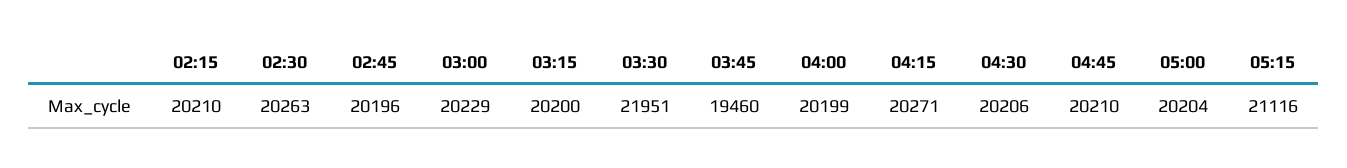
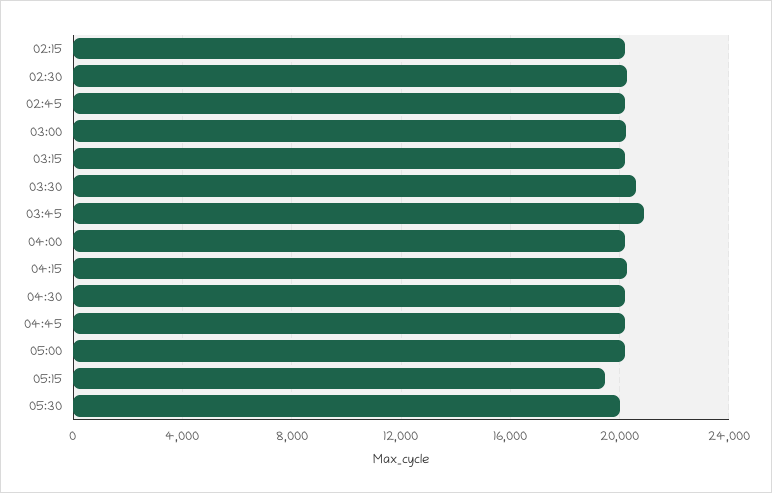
03:30: 21951 -> 20500
03:45: 19460 -> 21000
05:15: 21116 -> 19500
05:30: none -> 20000

